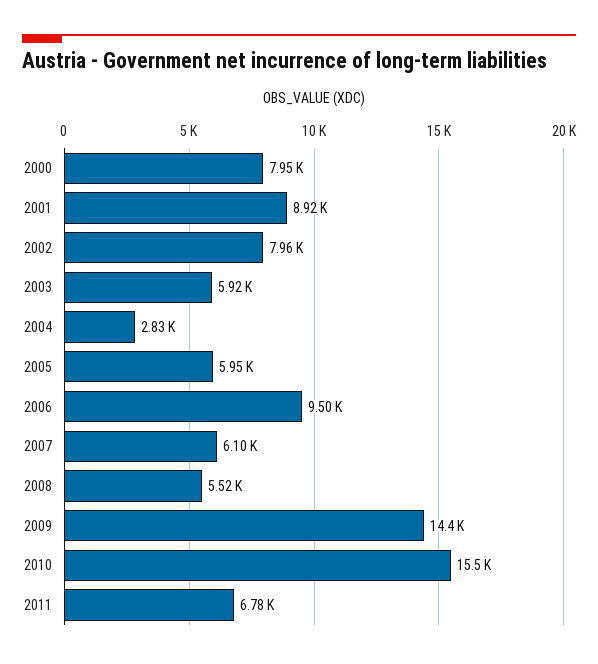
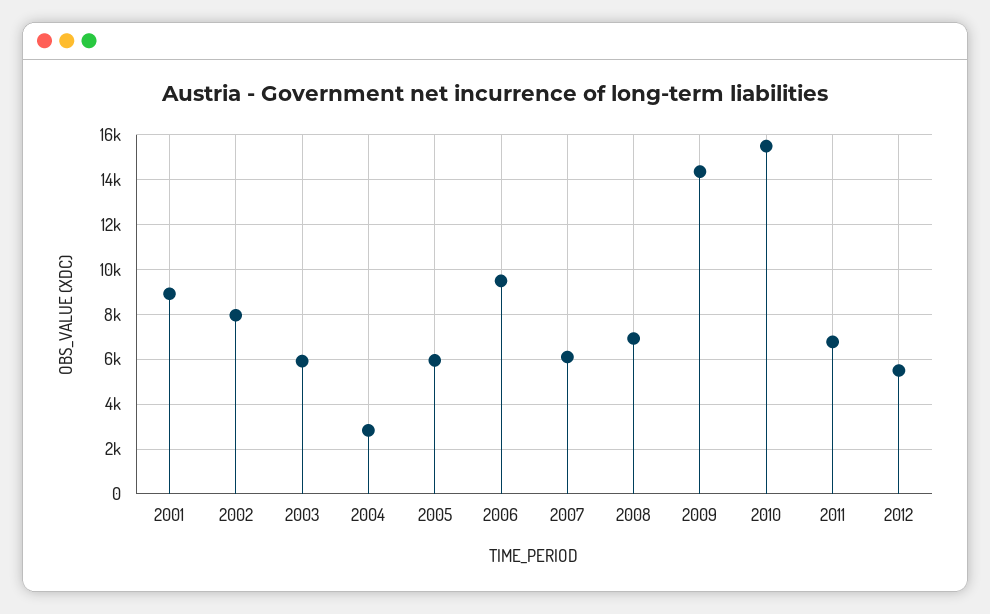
2000: 7950 -> none
2008: 5520 -> 7000
2012: none -> 5500

